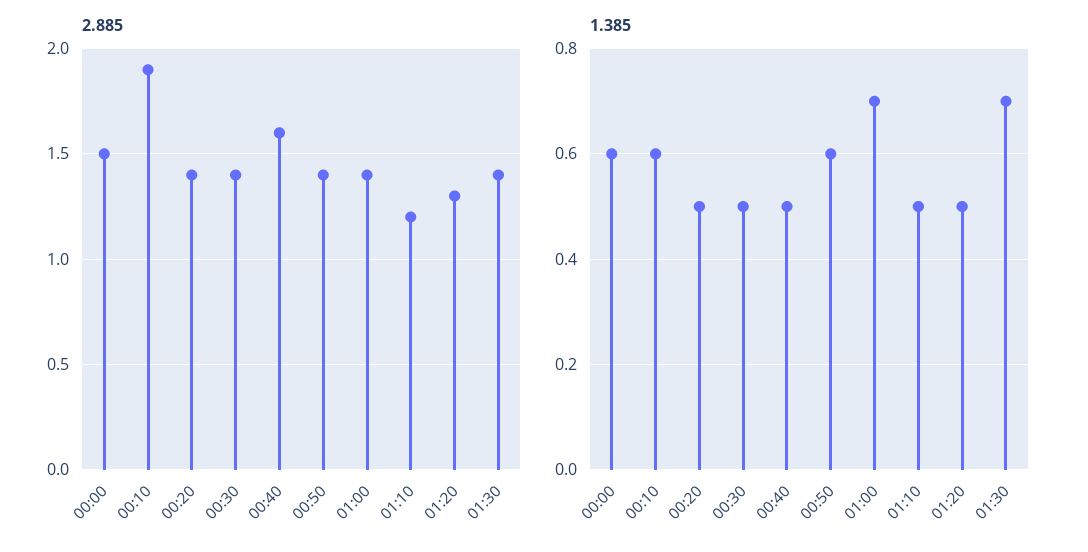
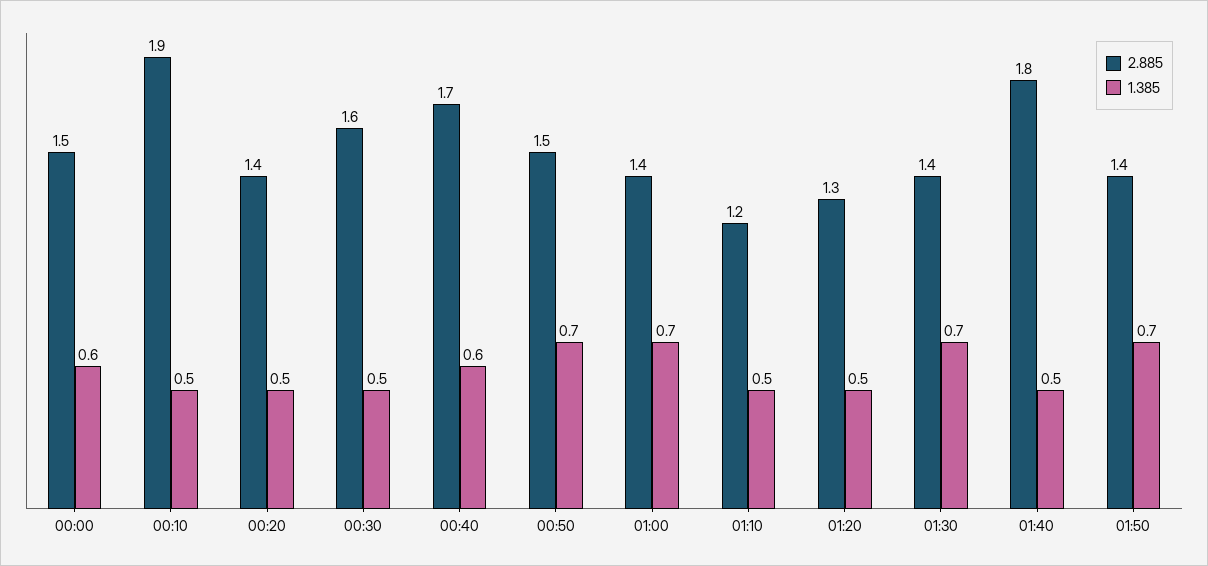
2.885, 00:30: 1.4 -> 1.6
2.885, 00:40: 1.6 -> 1.7
2.885, 00:50: 1.4 -> 1.5
1.385, 00:10: 0.6 -> 0.5
1.385, 00:40: 0.5 -> 0.6
1.385, 00:50: 0.6 -> 0.7
2.885, 01:40: none -> 1.8
1.385, 01:40: none -> 0.5
2.885, 01:50: none -> 1.4
1.385, 01:50: none -> 0.7

